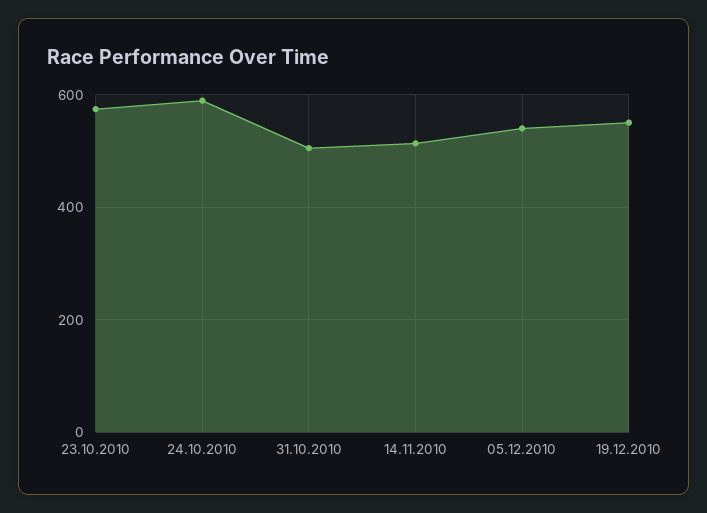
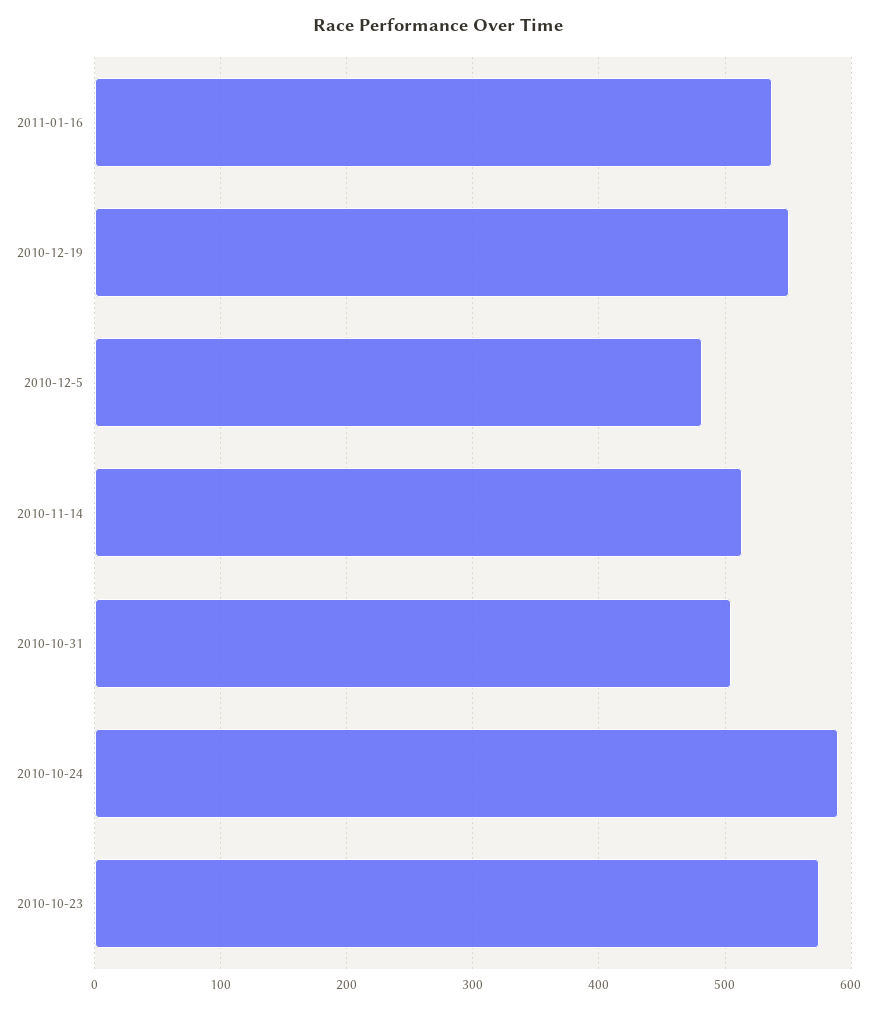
05.12.2010: 540 -> 480
2011-01-16: none -> 540

